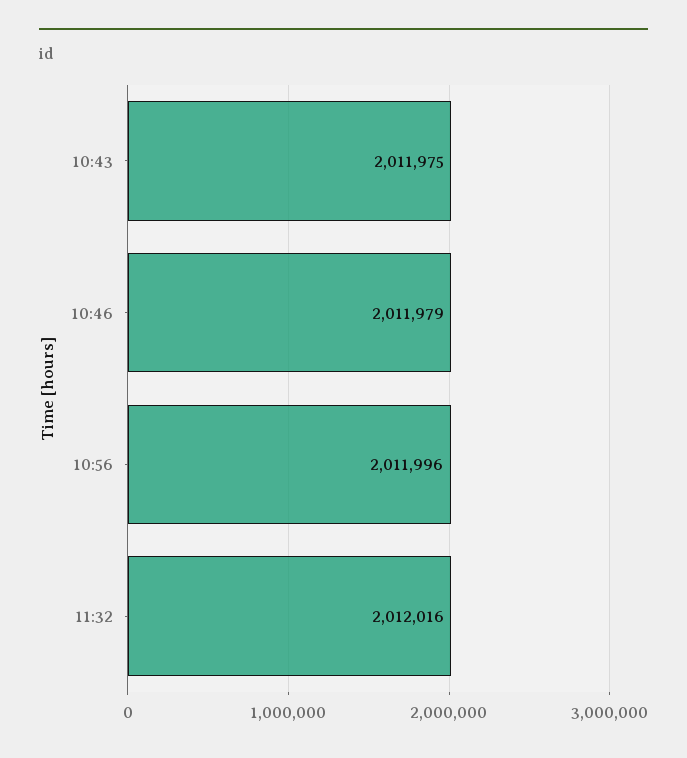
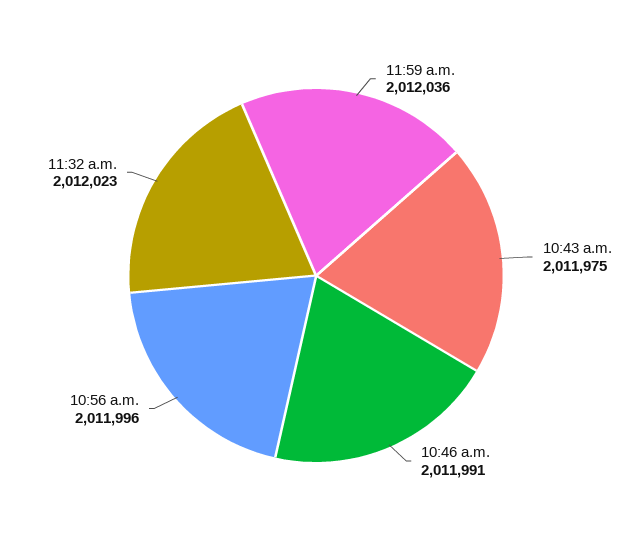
10:46: 2011979 -> 2011991
11:32: 2012016 -> 2012023
11:59 a.m.: none -> 2012036

